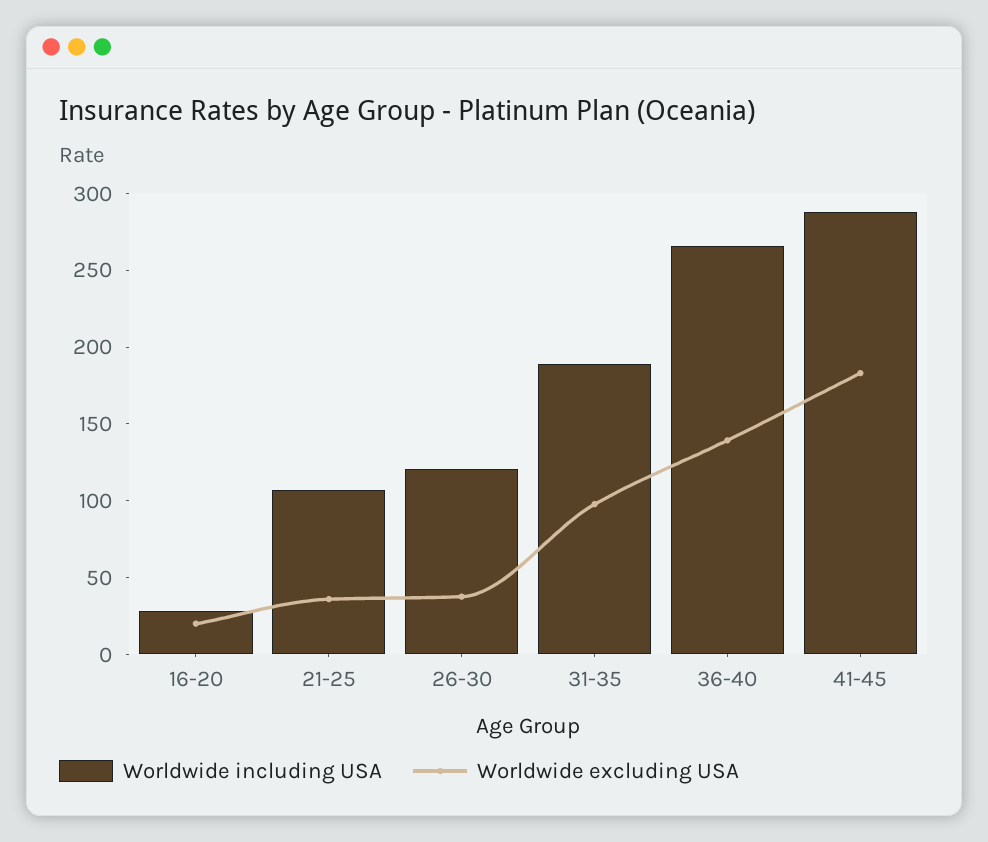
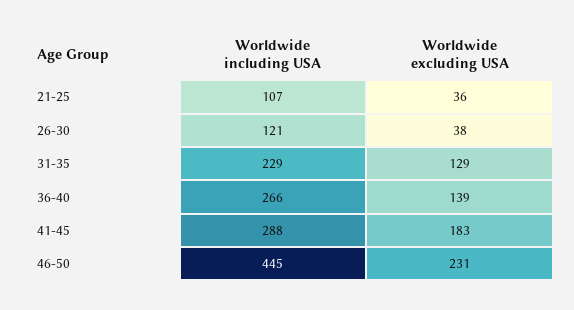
Worldwide including USA, 16-20: 30 -> none
Worldwide excluding USA, 16-20: 20 -> none
Worldwide including USA, 31-35: 190 -> 229
Worldwide excluding USA, 31-35: 100 -> 129
Worldwide including USA, 46-50: none -> 445
Worldwide excluding USA, 46-50: none -> 231

